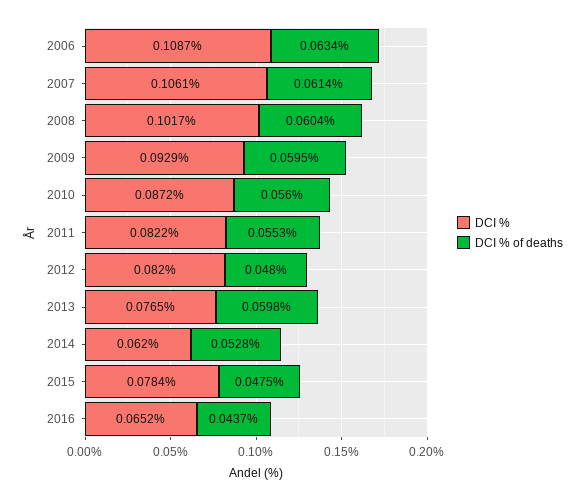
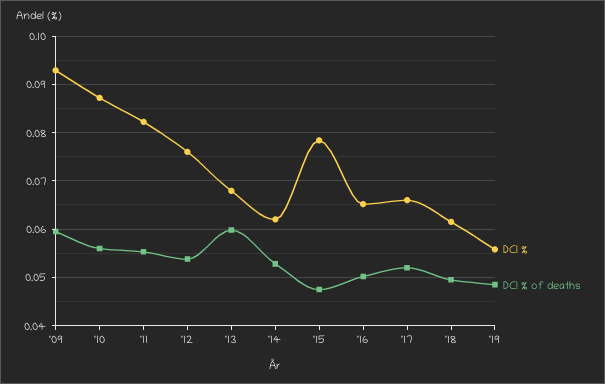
DCI %, 2006: 0.1087 -> none
DCI % of deaths, 2006: 0.0634 -> none
DCI %, 2007: 0.1061 -> none
DCI % of deaths, 2007: 0.0614 -> none
DCI %, 2008: 0.1017 -> none
DCI % of deaths, 2008: 0.0604 -> none
DCI %, 2012: 0.082 -> 0.076
DCI % of deaths, 2012: 0.048 -> 0.054
DCI %, 2013: 0.0765 -> 0.068
DCI % of deaths, 2016: 0.0437 -> 0.05
DCI %, '17: none -> 0.066
DCI % of deaths, '17: none -> 0.052
DCI %, '18: none -> 0.062
DCI % of deaths, '18: none -> 0.05
DCI %, '19: none -> 0.056
DCI % of deaths, '19: none -> 0.048

